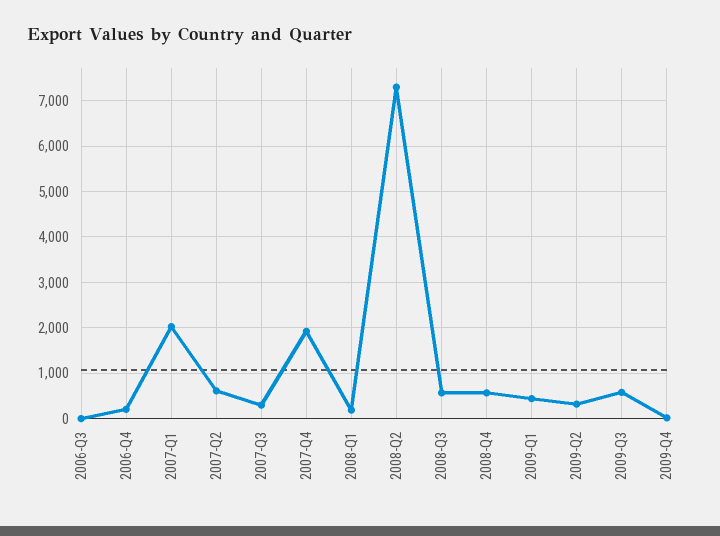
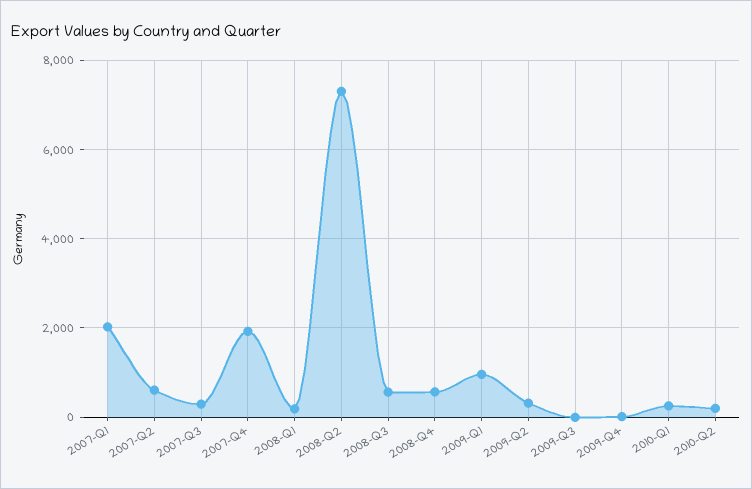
2006-Q3: 0 -> none
2006-Q4: 200 -> none
2009-Q1: 400 -> 1000
2009-Q3: 600 -> 0
2010-Q1: none -> 200
2010-Q2: none -> 200

